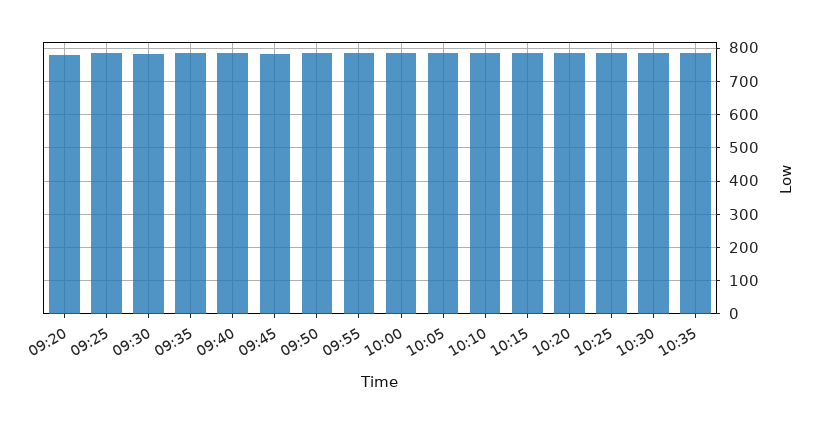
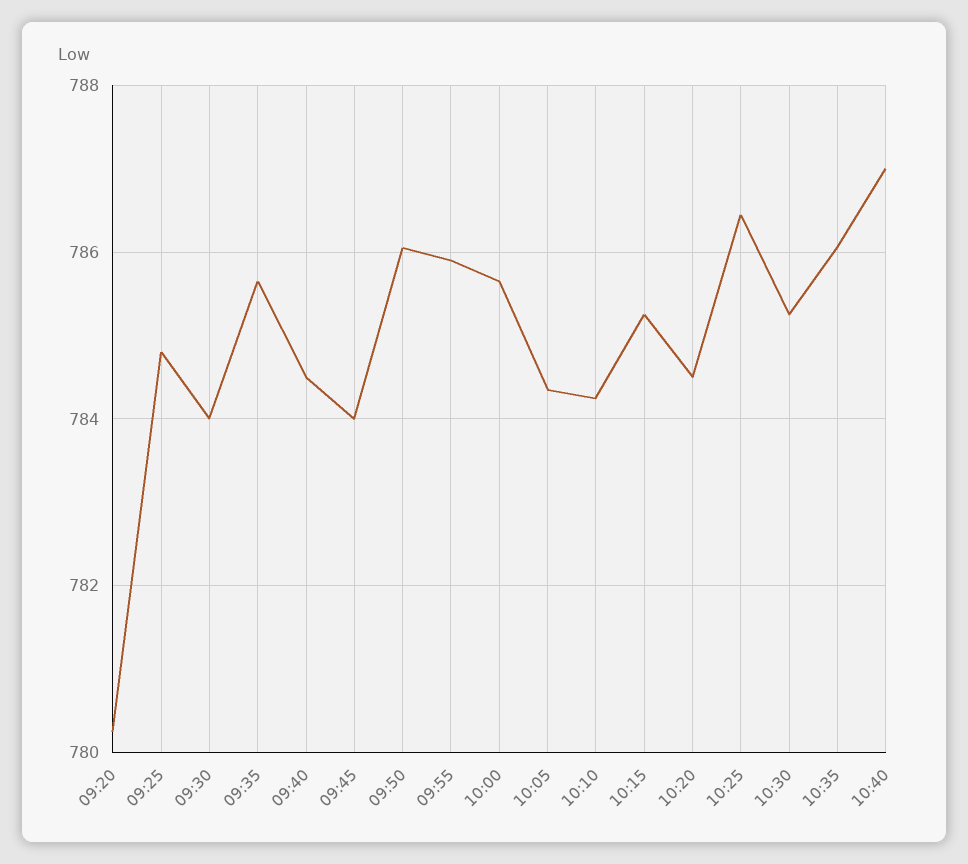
10:40: none -> 787

